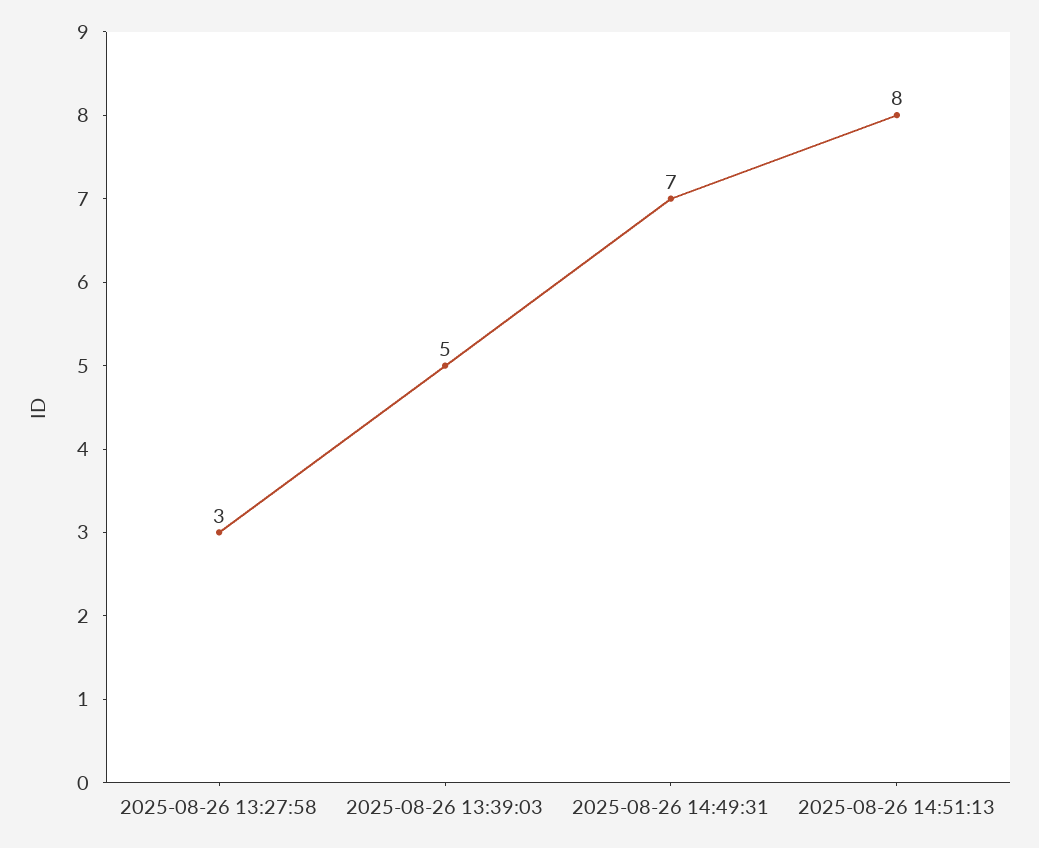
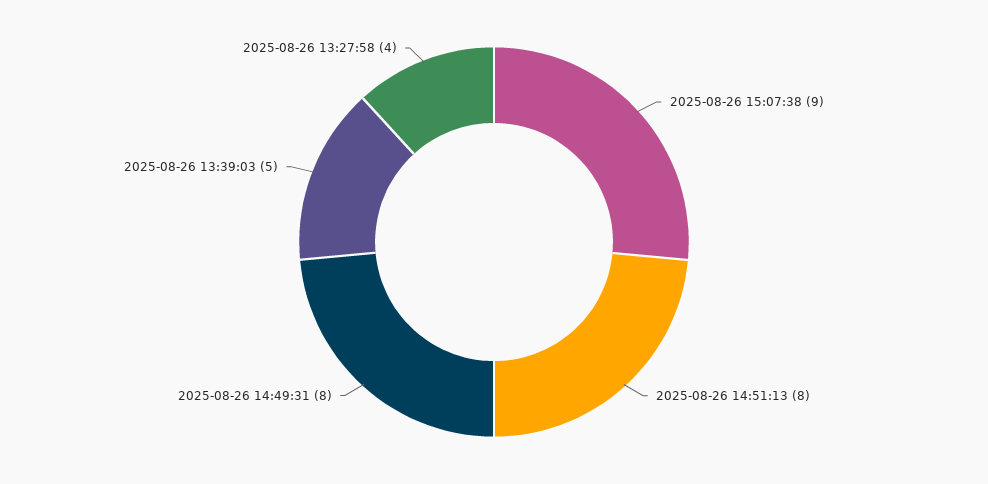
2025-08-26 13:27:58: 3 -> 4
2025-08-26 14:49:31: 7 -> 8
2025-08-26 15:07:38: none -> 9

